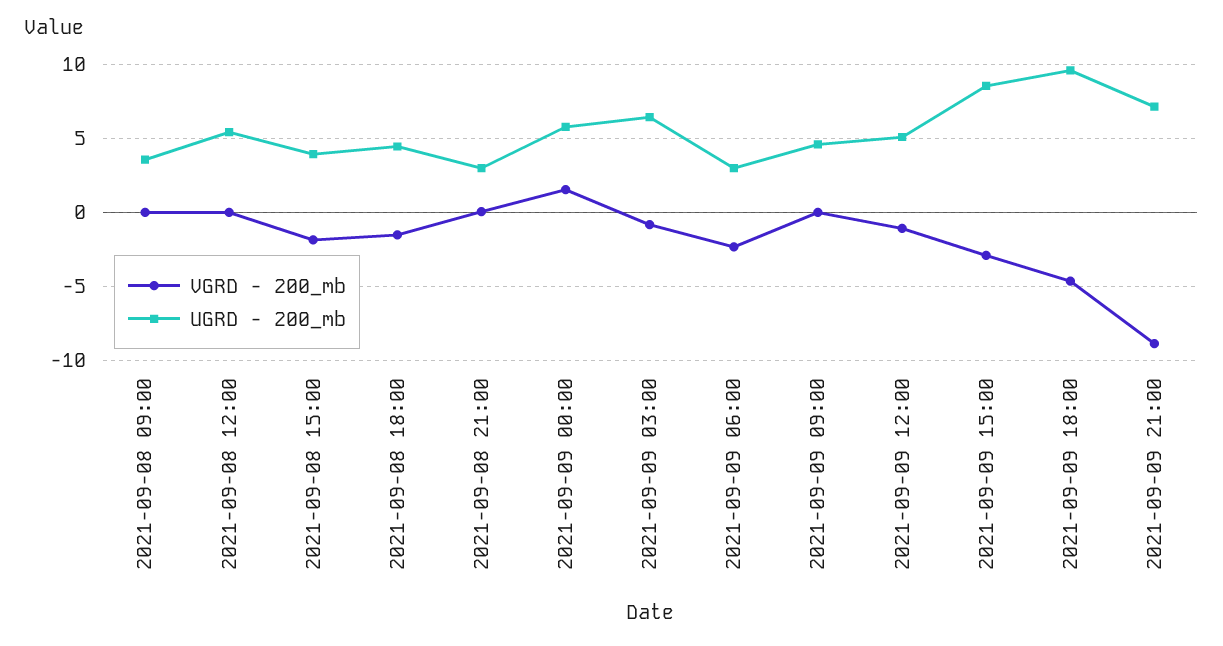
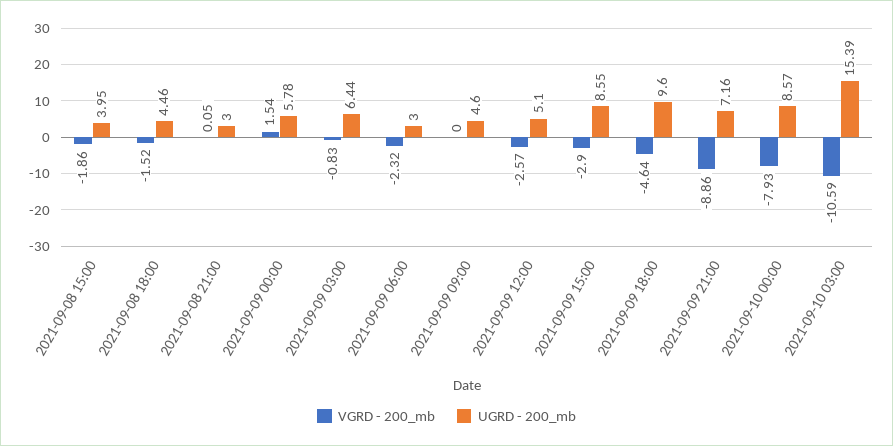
VGRD - 200_mb, 2021-09-08 09:00: 0 -> none
UGRD - 200_mb, 2021-09-08 09:00: 3.5 -> none
VGRD - 200_mb, 2021-09-08 12:00: 0 -> none
UGRD - 200_mb, 2021-09-08 12:00: 5.5 -> none
VGRD - 200_mb, 2021-09-09 12:00: -1 -> -2.57
VGRD - 200_mb, 2021-09-10 00:00: none -> -7.93
UGRD - 200_mb, 2021-09-10 00:00: none -> 8.57
VGRD - 200_mb, 2021-09-10 03:00: none -> -10.59
UGRD - 200_mb, 2021-09-10 03:00: none -> 15.39

